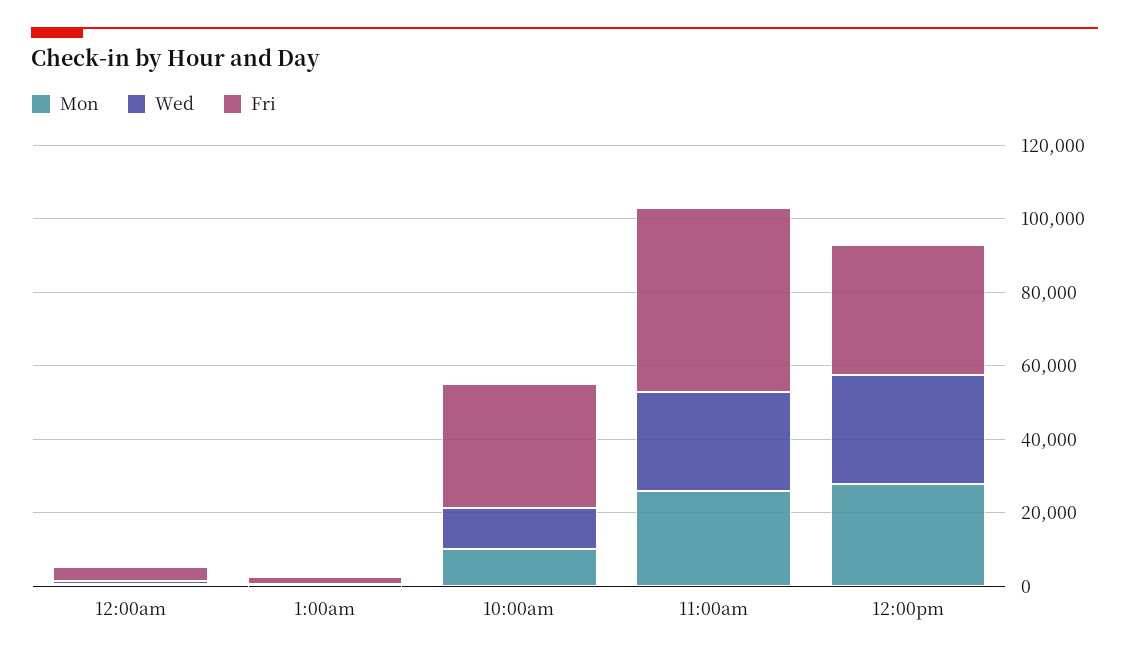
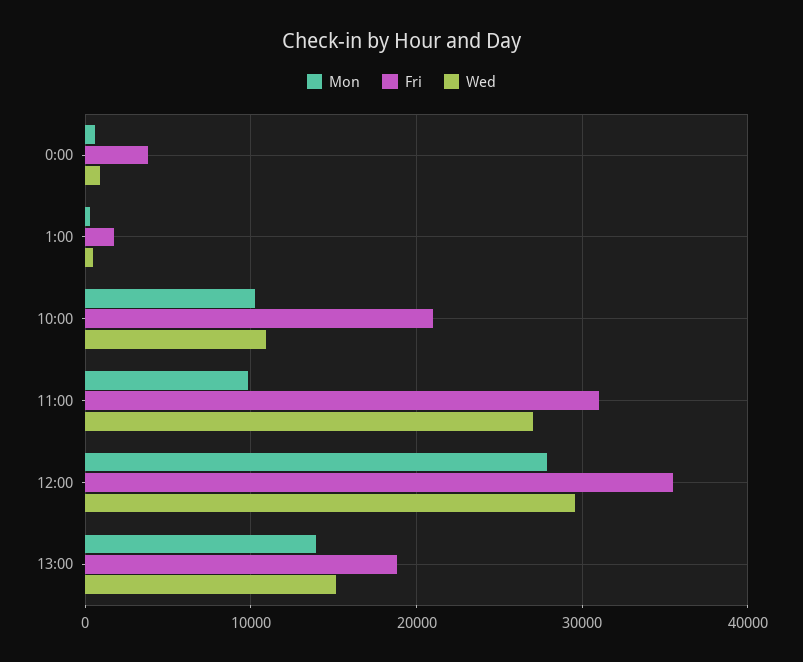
Fri, 10:00am: 35000 -> 21000
Mon, 11:00am: 25000 -> 10000
Fri, 11:00am: 50000 -> 31000
Mon, 13:00: none -> 14000
Fri, 13:00: none -> 19000
Wed, 13:00: none -> 15000

